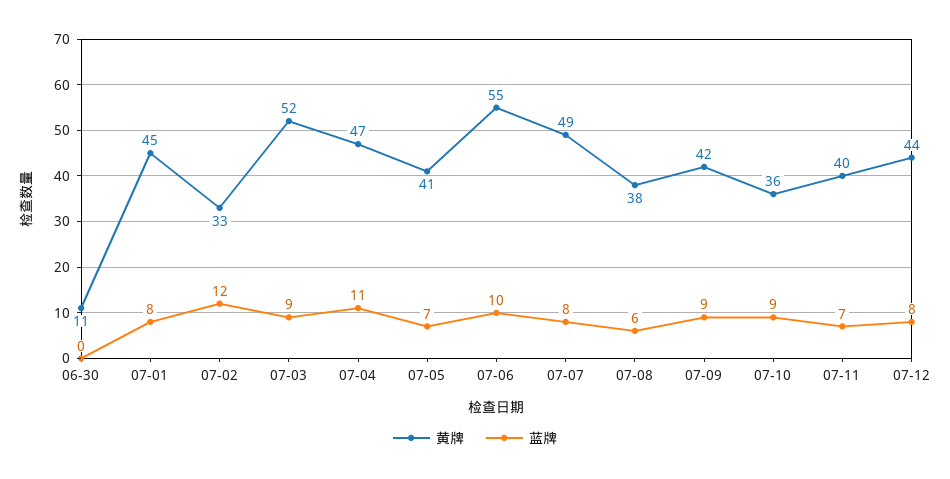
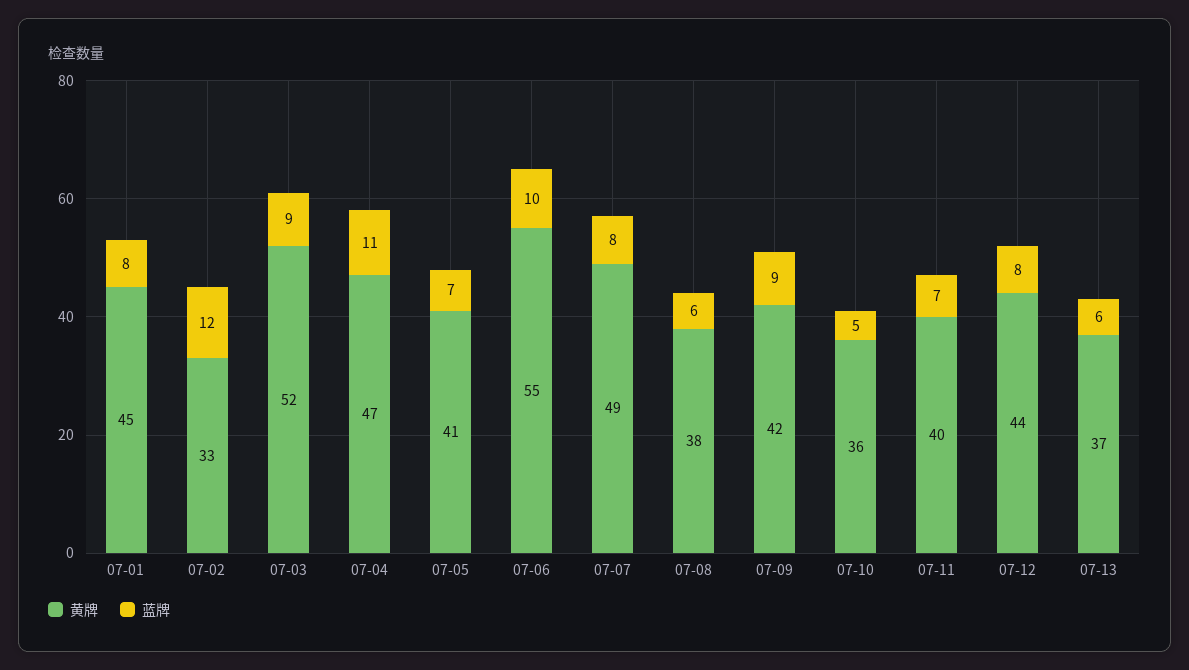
黄牌, 06-30: 11 -> none
蓝牌, 06-30: 0 -> none
蓝牌, 07-10: 9 -> 5
黄牌, 07-13: none -> 37
蓝牌, 07-13: none -> 6

